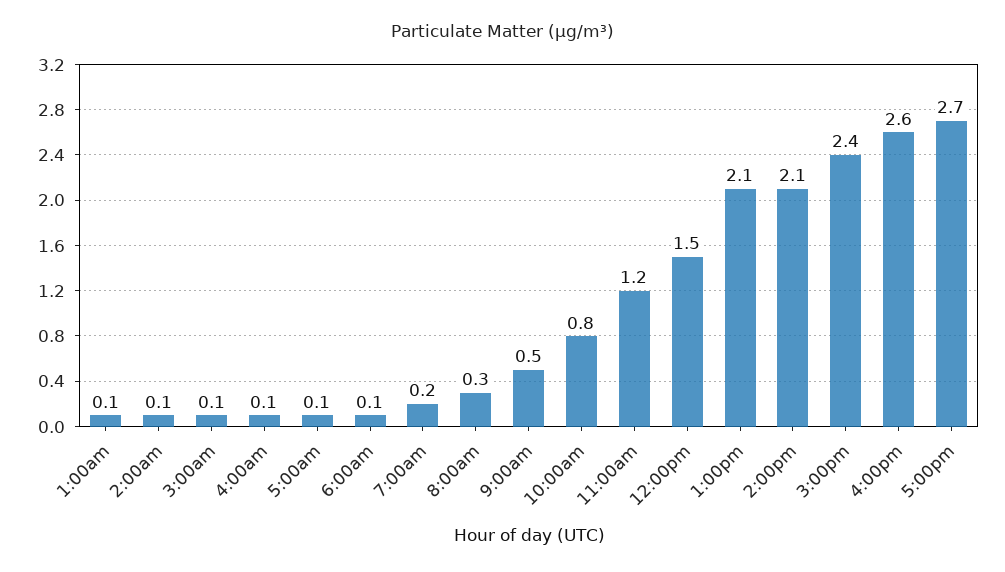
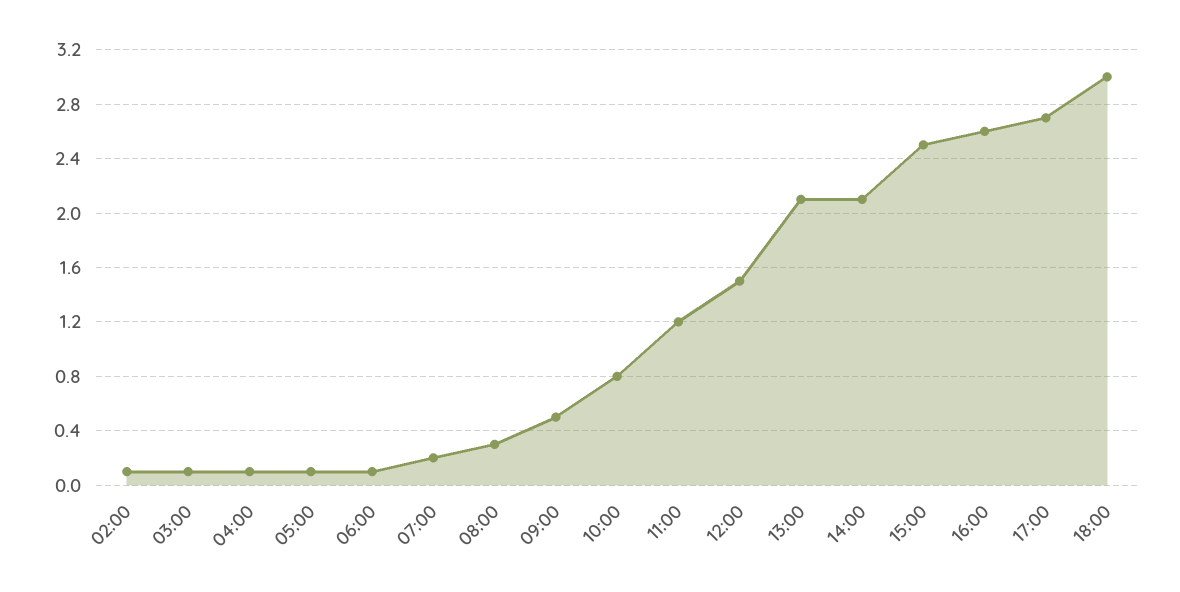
1:00am: 0.1 -> none
3:00pm: 2.4 -> 2.5
18:00: none -> 3

